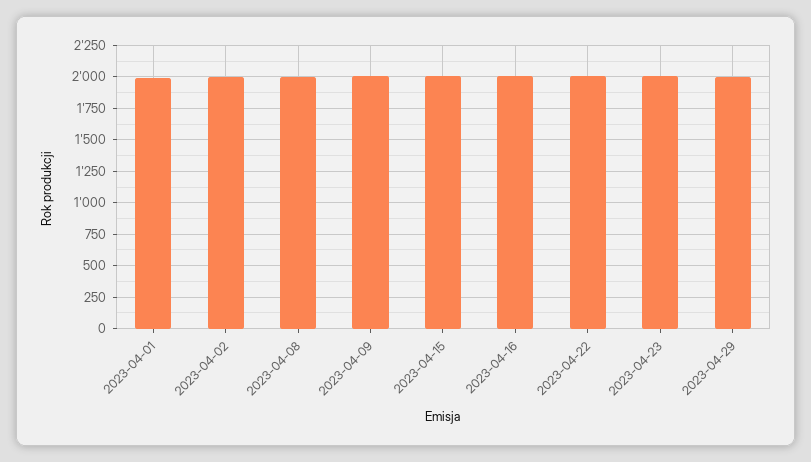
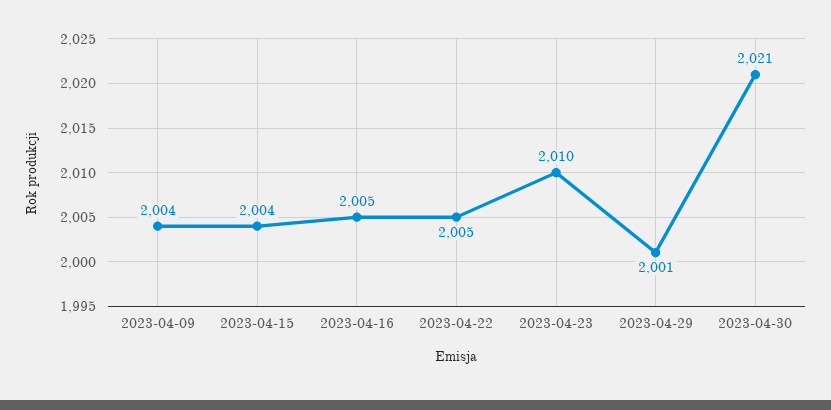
2023-04-01: 2000 -> none
2023-04-02: 2000 -> none
2023-04-08: 2000 -> none
2023-04-30: none -> 2021

